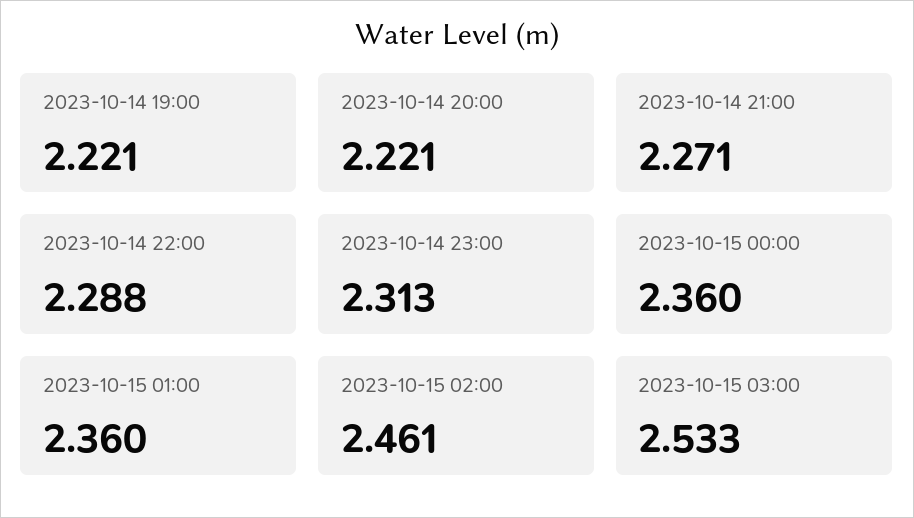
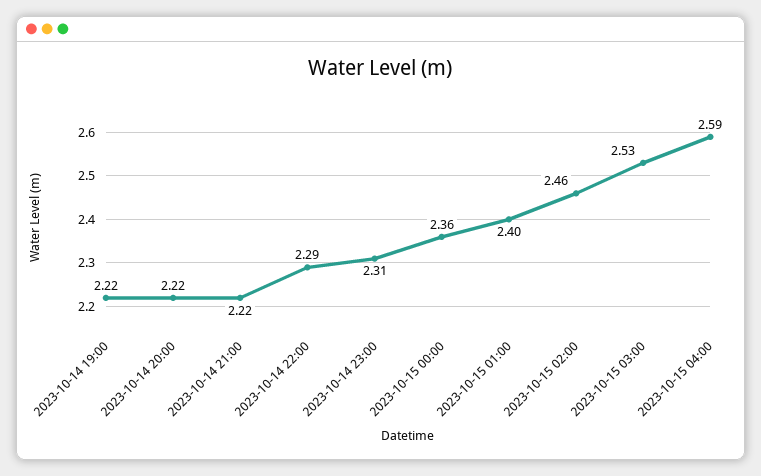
2023-10-14 21:00: 2.271 -> 2.22
2023-10-15 01:00: 2.36 -> 2.4
2023-10-15 04:00: none -> 2.59

